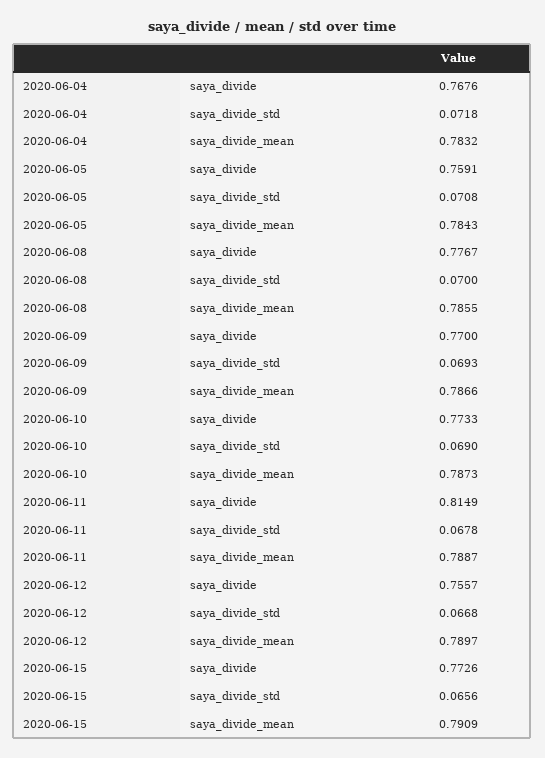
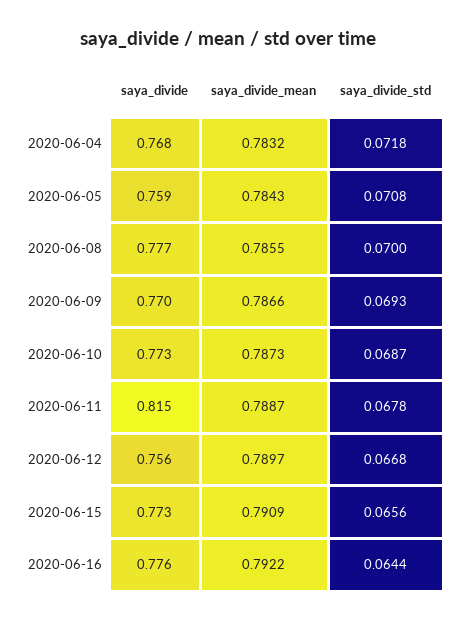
2020-06-10, saya_divide_std: 0.069 -> 0.0687
2020-06-16, saya_divide: none -> 0.776
2020-06-16, saya_divide_mean: none -> 0.7922
2020-06-16, saya_divide_std: none -> 0.0644

